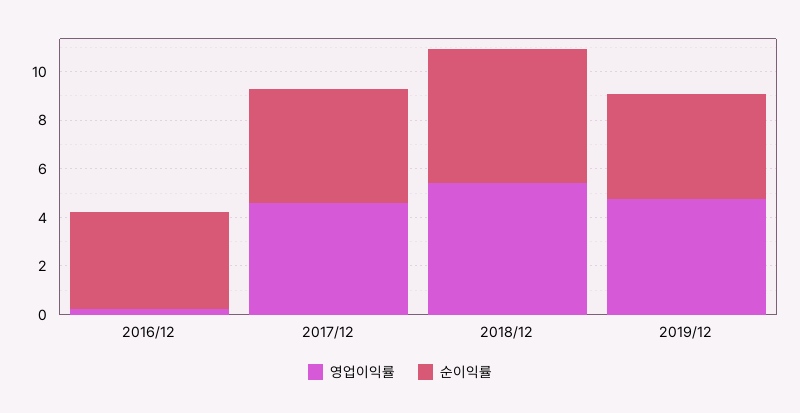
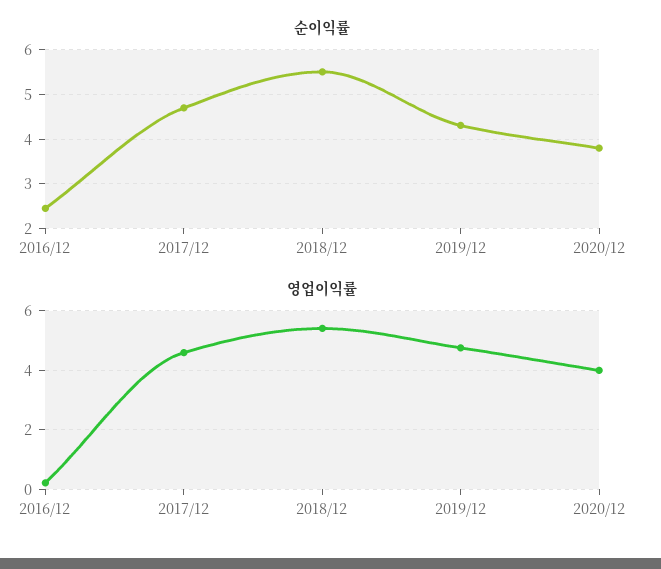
순이익률, 2016/12: 4 -> 2.4
순이익률, 2020/12: none -> 3.8
영업이익률, 2020/12: none -> 4

